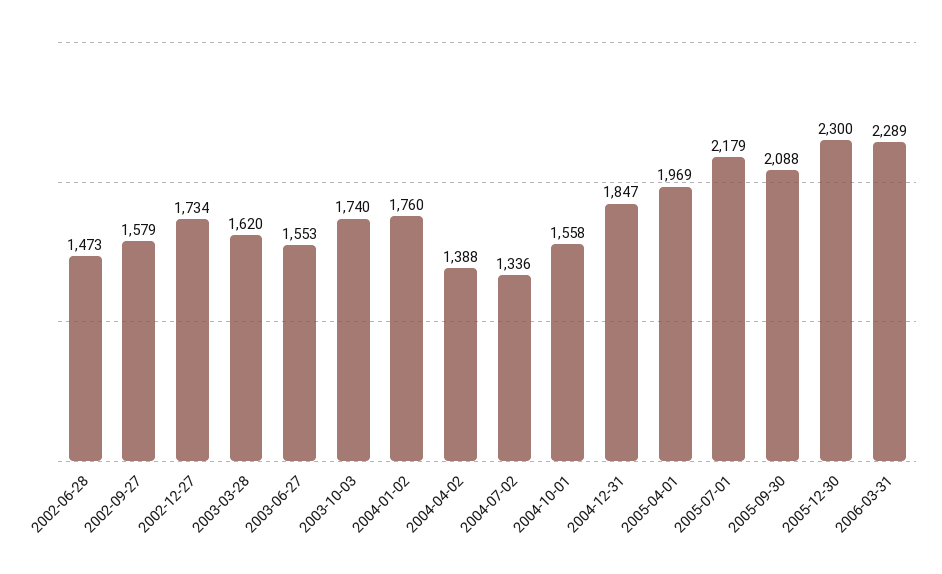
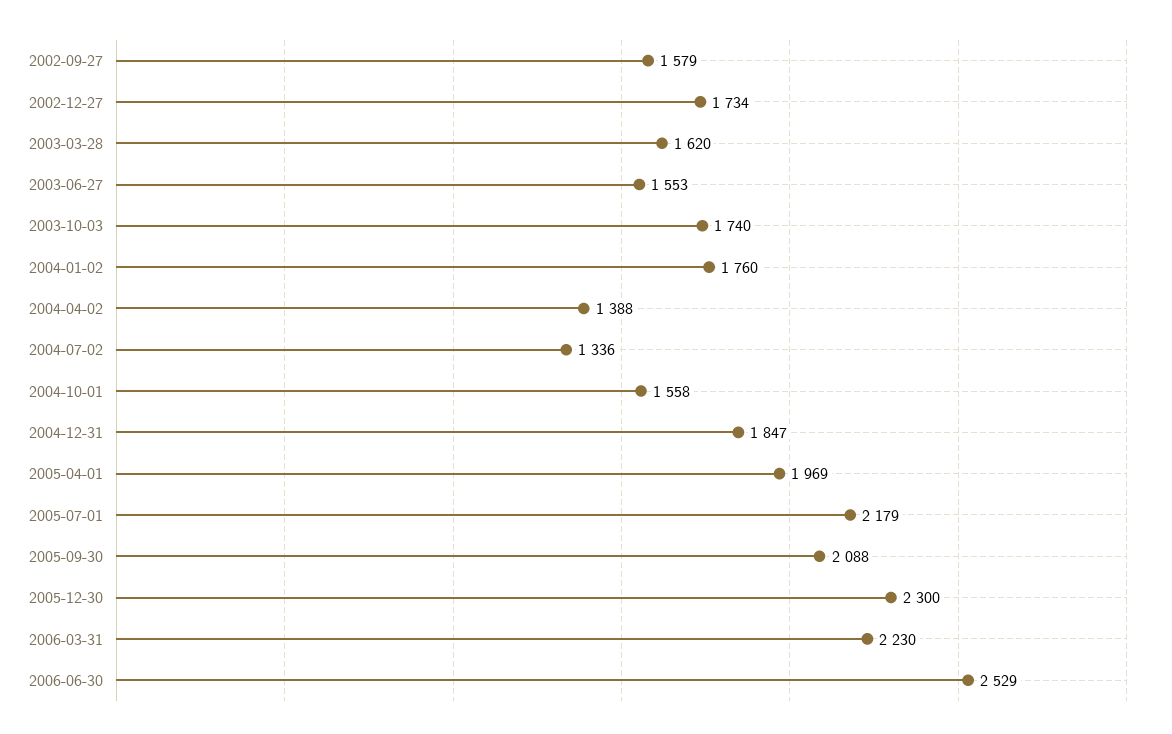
2002-06-28: 1473 -> none
2006-03-31: 2289 -> 2230
2006-06-30: none -> 2529

